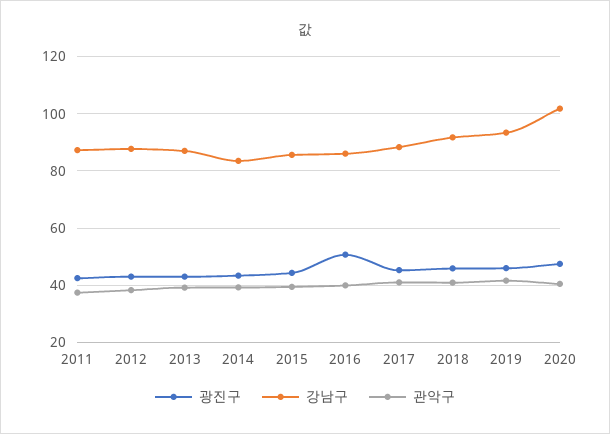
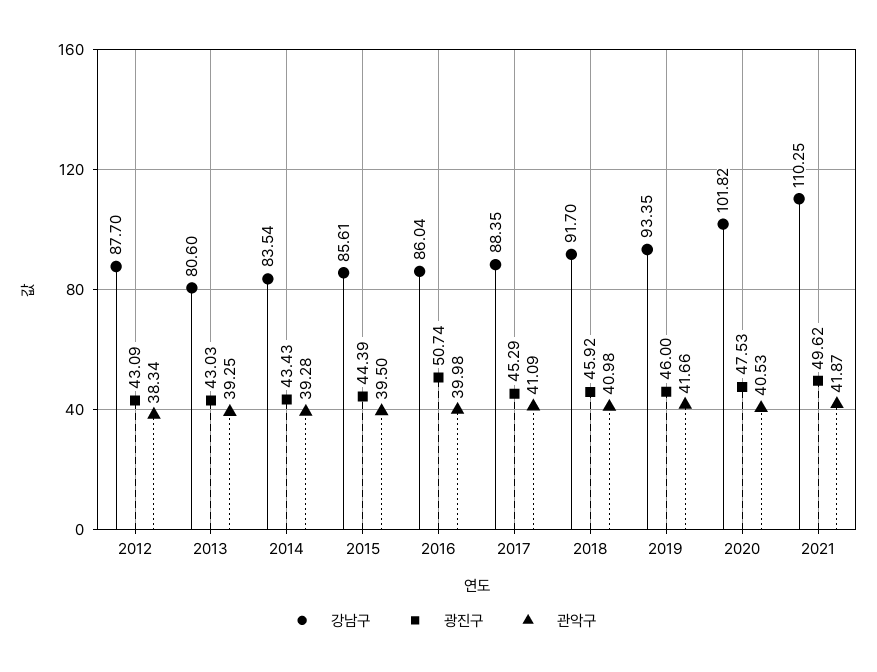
광진구, 2011: 42.5 -> none
강남구, 2011: 87.5 -> none
관악구, 2011: 37.5 -> none
강남구, 2013: 87.5 -> 80.6
강남구, 2021: none -> 110.25
광진구, 2021: none -> 49.62
관악구, 2021: none -> 41.87

